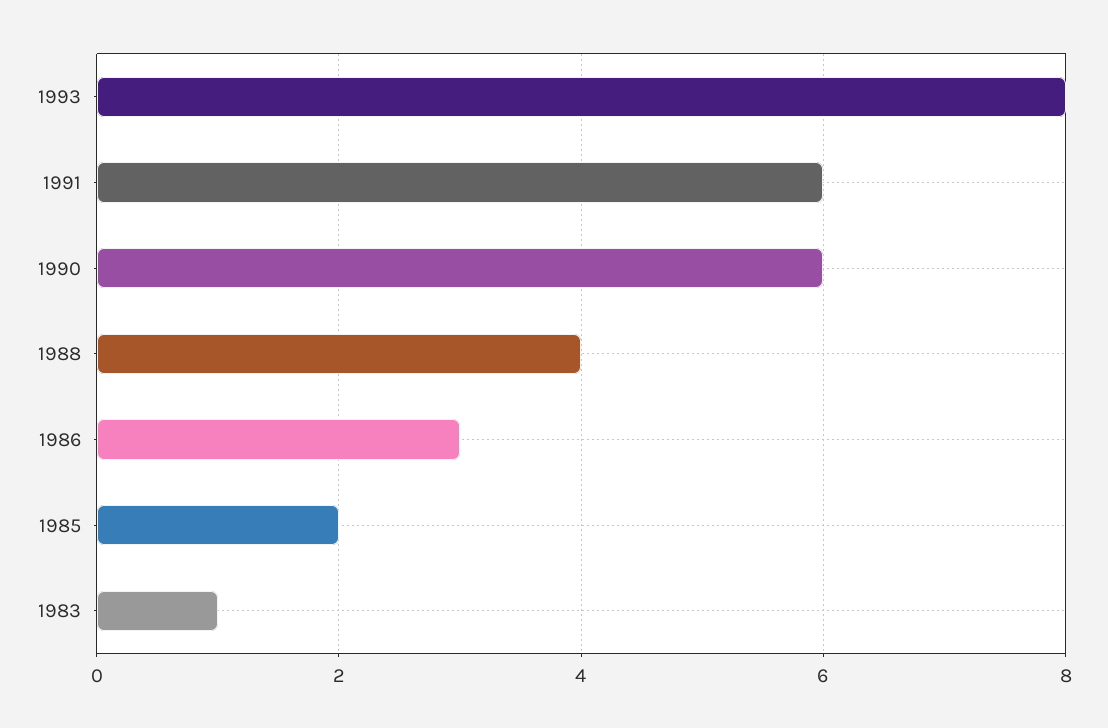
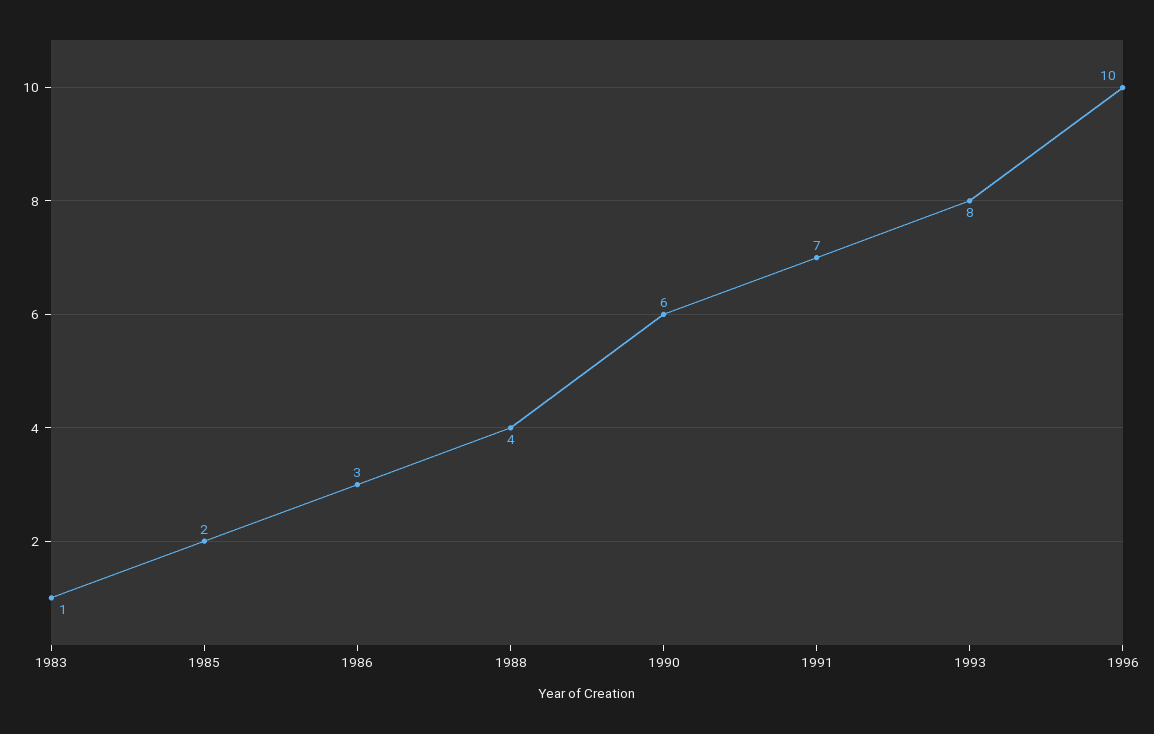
1991: 6 -> 7
1996: none -> 10

